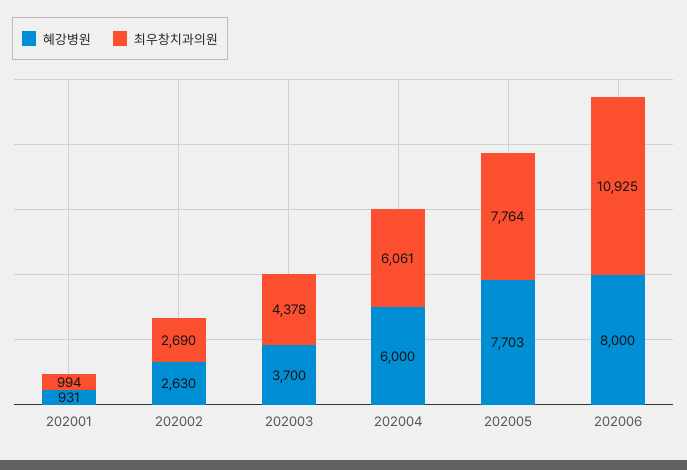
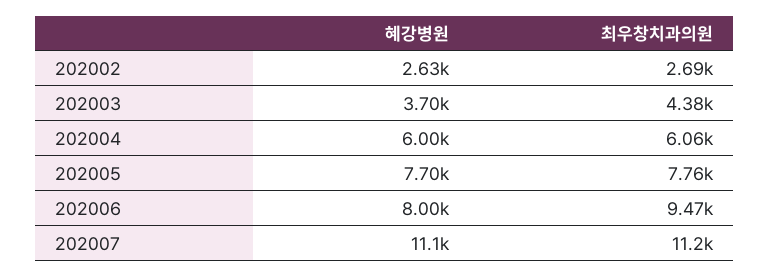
혜강병원, 202001: 931 -> none
최우창치과의원, 202001: 994 -> none
최우창치과의원, 202006: 10925 -> 9470
혜강병원, 202007: none -> 11100
최우창치과의원, 202007: none -> 11200

